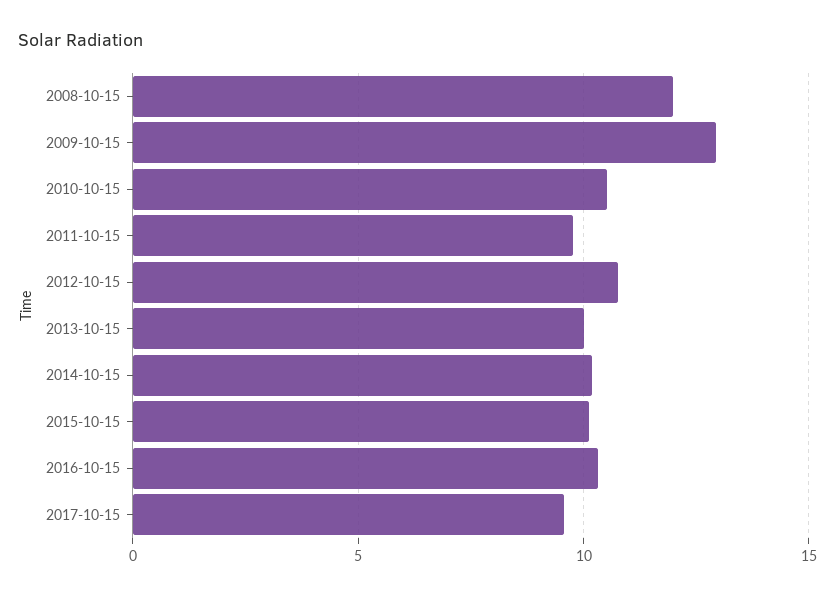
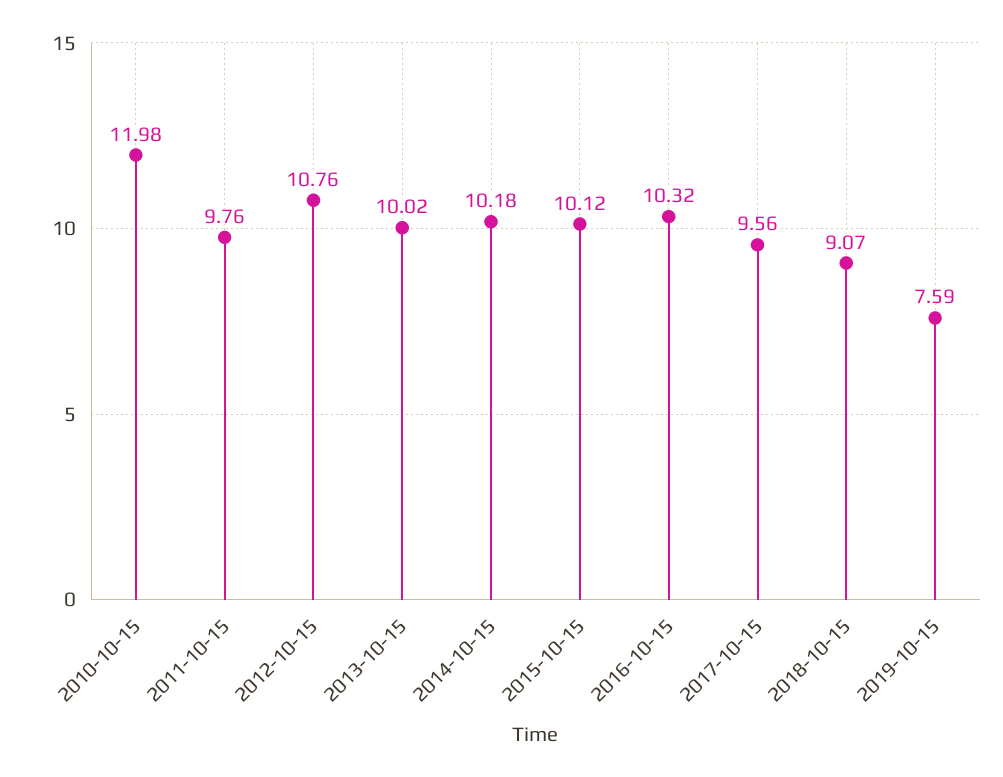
2008-10-15: 12 -> none
2009-10-15: 13 -> none
2010-10-15: 10.5 -> 11.98
2018-10-15: none -> 9.07
2019-10-15: none -> 7.59

